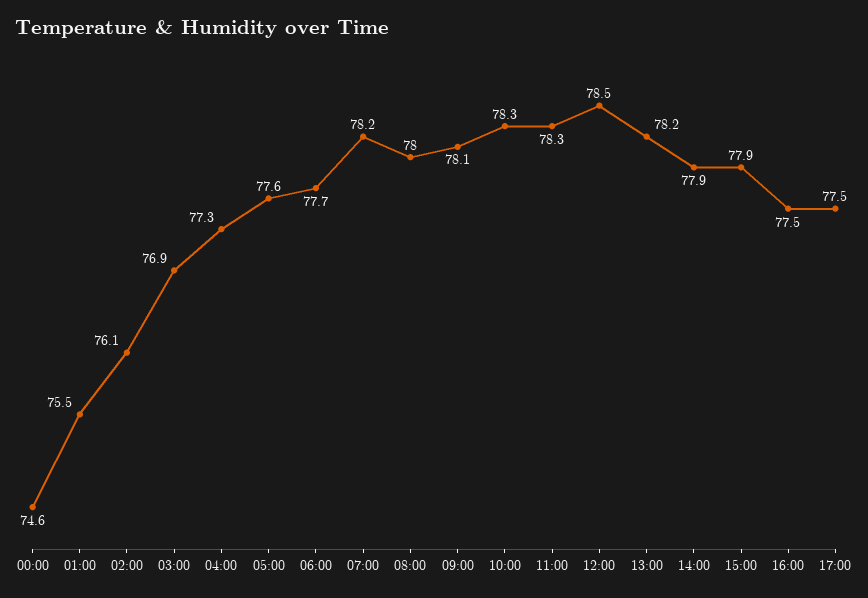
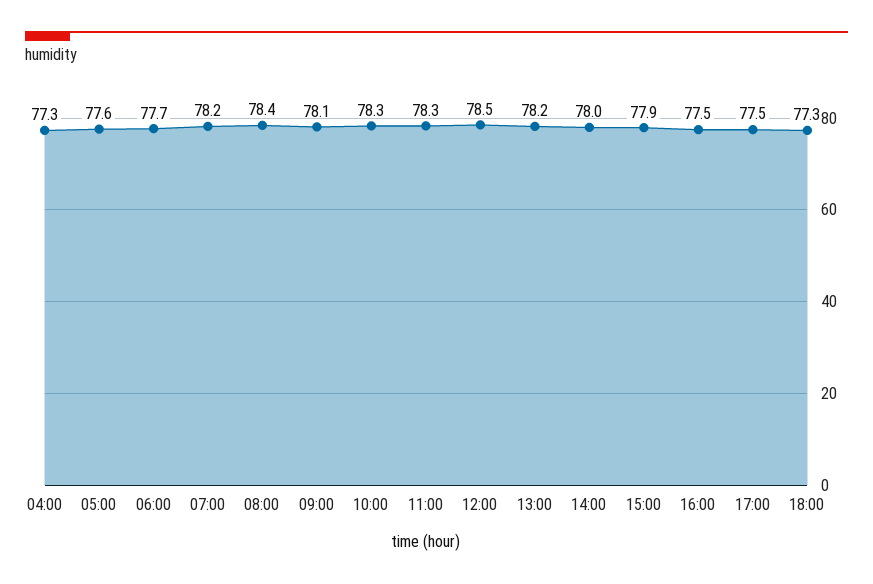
00:00: 74.6 -> none
01:00: 75.5 -> none
02:00: 76.1 -> none
03:00: 76.9 -> none
08:00: 78 -> 78.4
14:00: 77.9 -> 78
18:00: none -> 77.3

